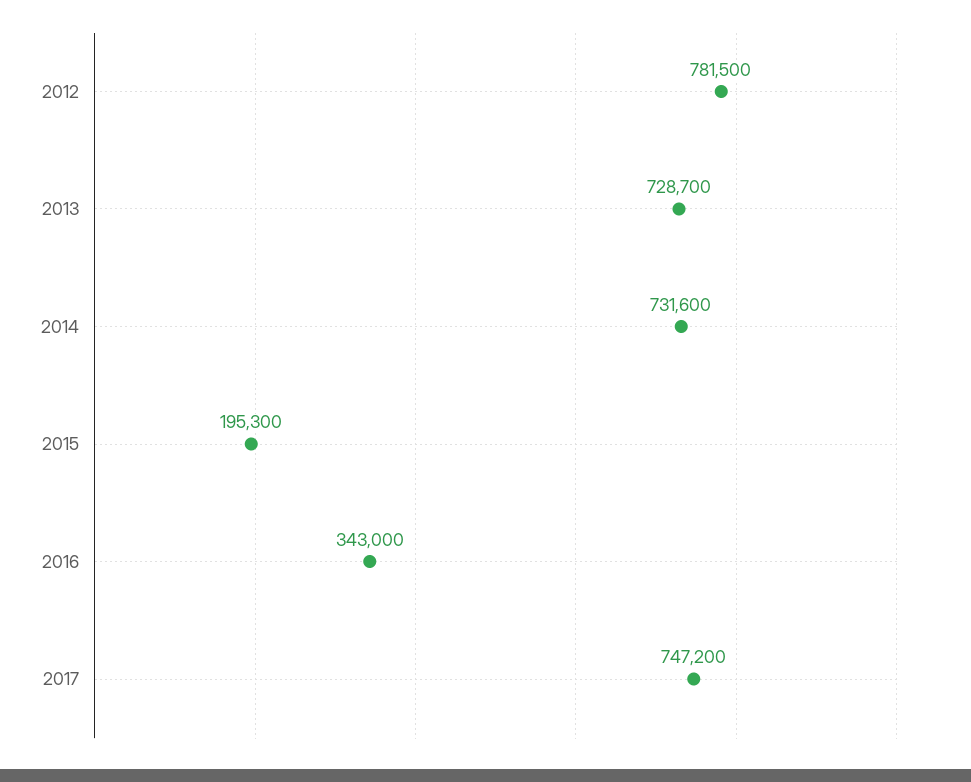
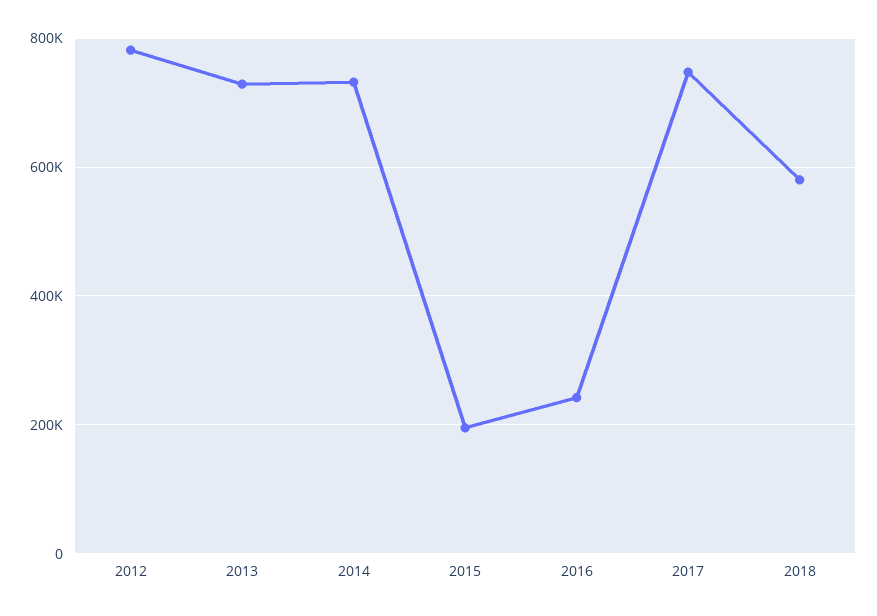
2016: 343000 -> 240000
2018: none -> 580000

